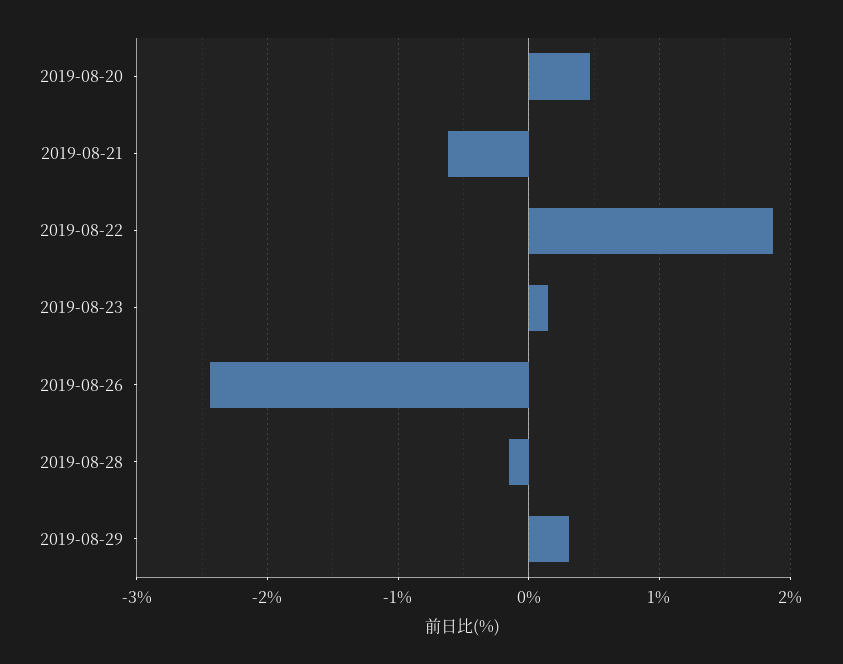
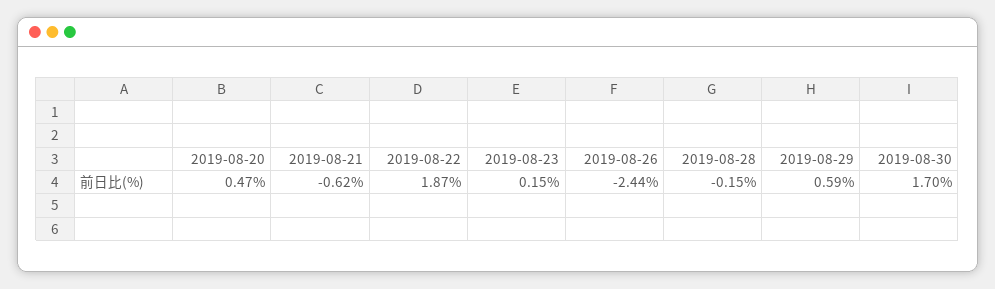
2019-08-29: 0.3 -> 0.59
2019-08-30: none -> 1.7

